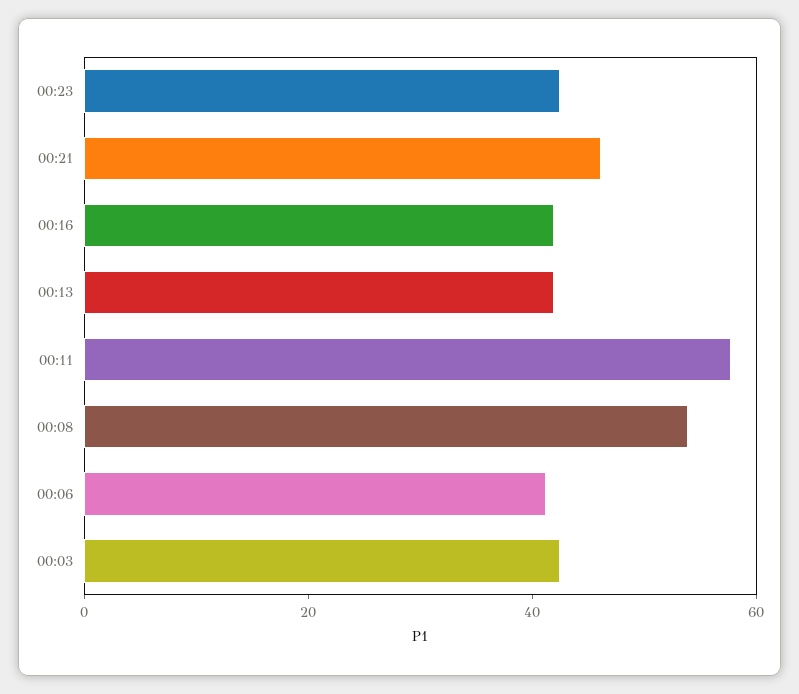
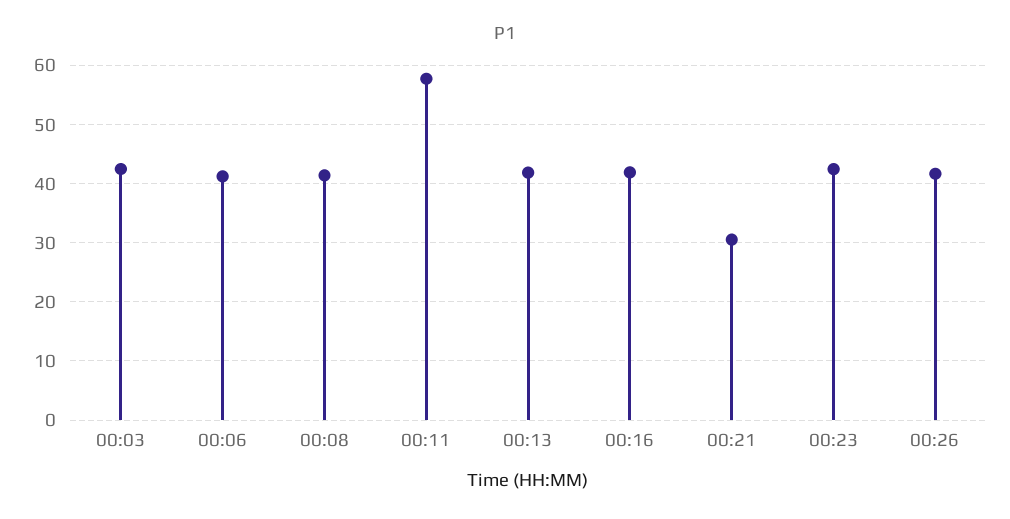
00:21: 45 -> 30
00:08: 55 -> 42
00:26: none -> 42

